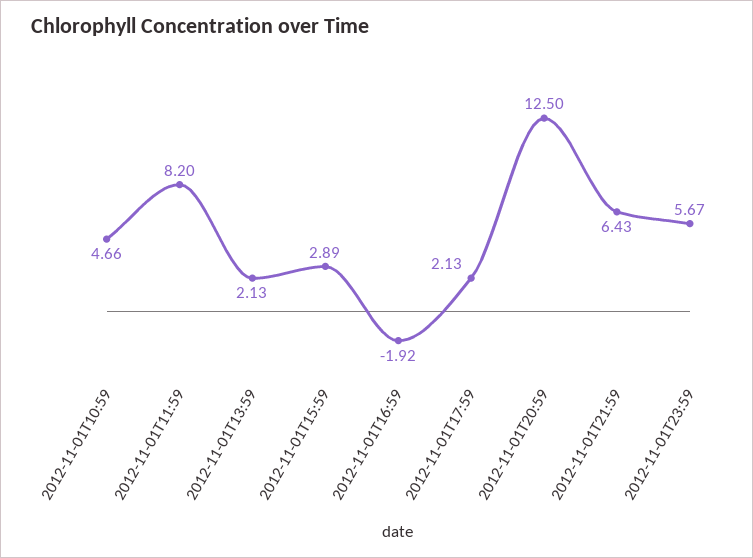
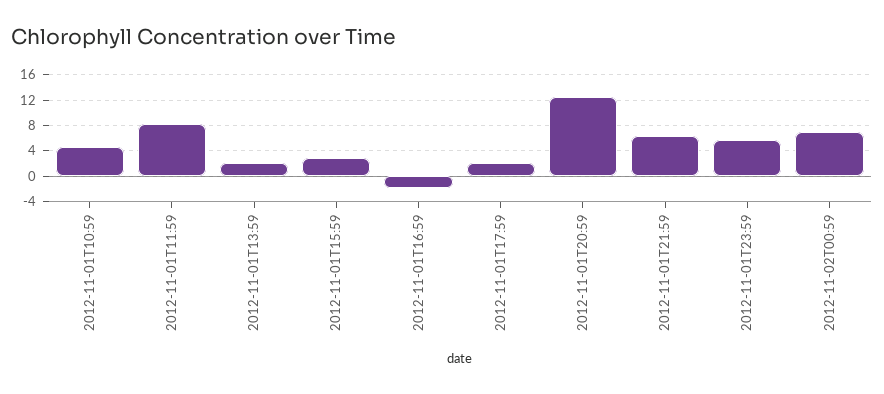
2012-11-02T00:59: none -> 7

